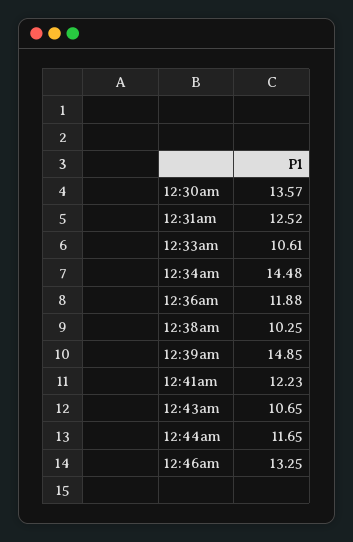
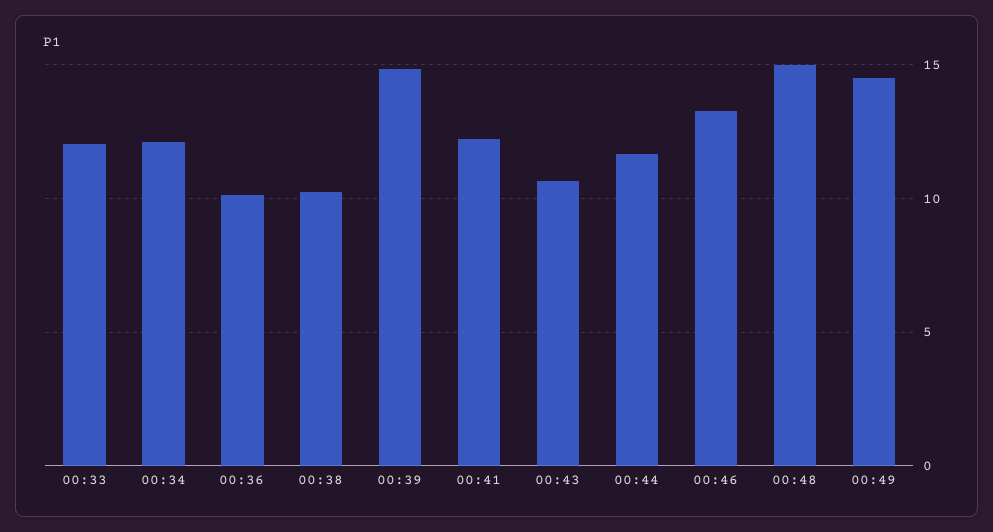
12:30am: 13.57 -> none
12:31am: 12.52 -> none
12:33am: 10.61 -> 12
12:34am: 14.48 -> 12
12:36am: 11.88 -> 10
00:48: none -> 15
00:49: none -> 14.5

